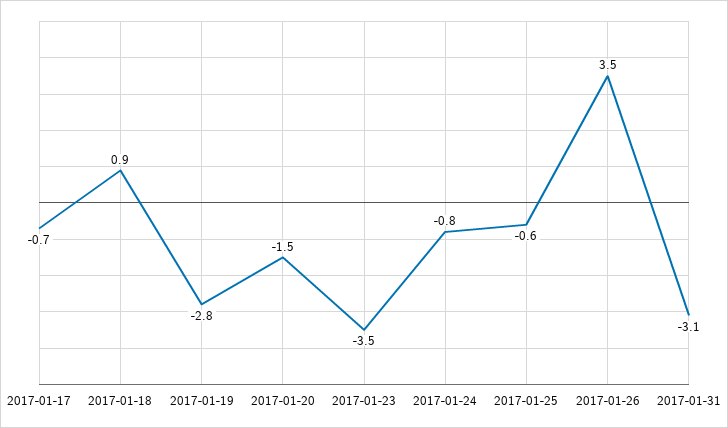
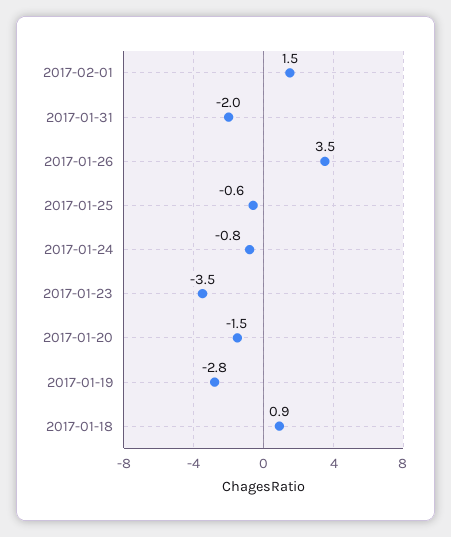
2017-01-17: -0.7 -> none
2017-01-31: -3.1 -> -2
2017-02-01: none -> 1.5

